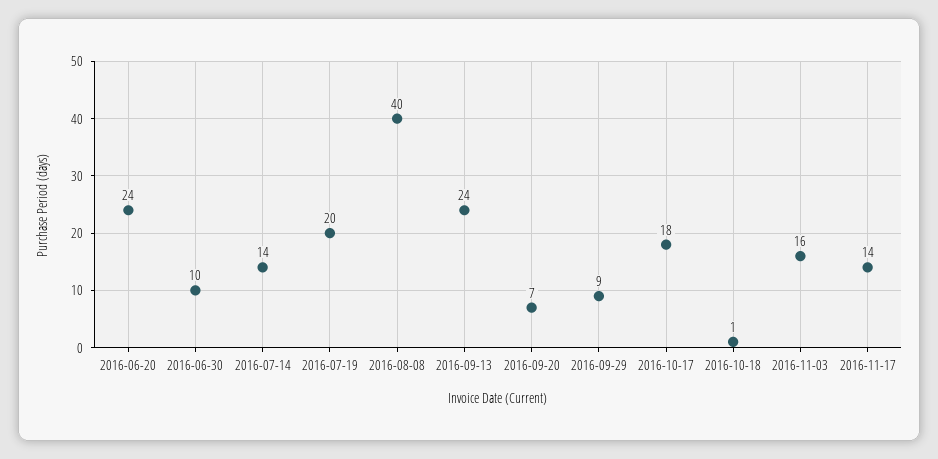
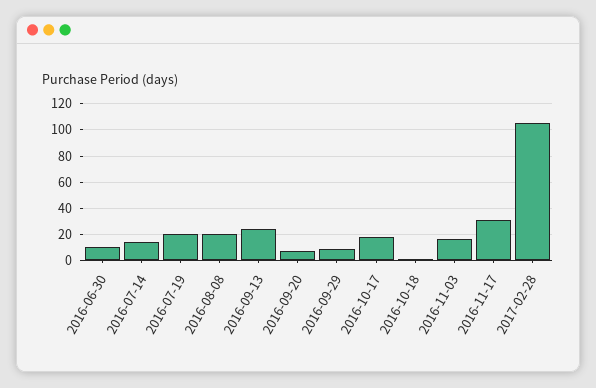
2016-06-20: 24 -> none
2016-08-08: 40 -> 20
2016-11-17: 14 -> 30
2017-02-28: none -> 105

